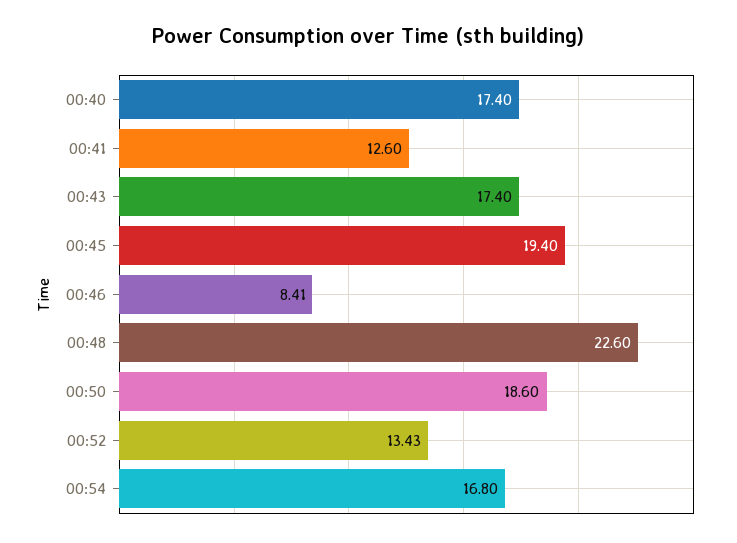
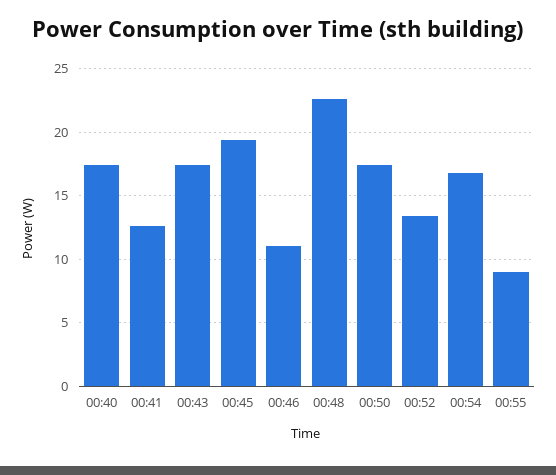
00:46: 8.41 -> 11
00:50: 18.6 -> 17.5
00:55: none -> 9

